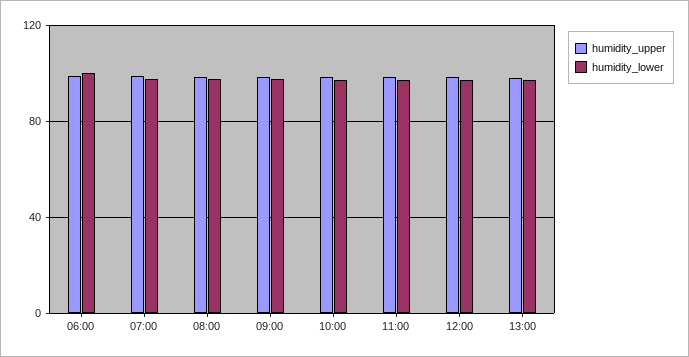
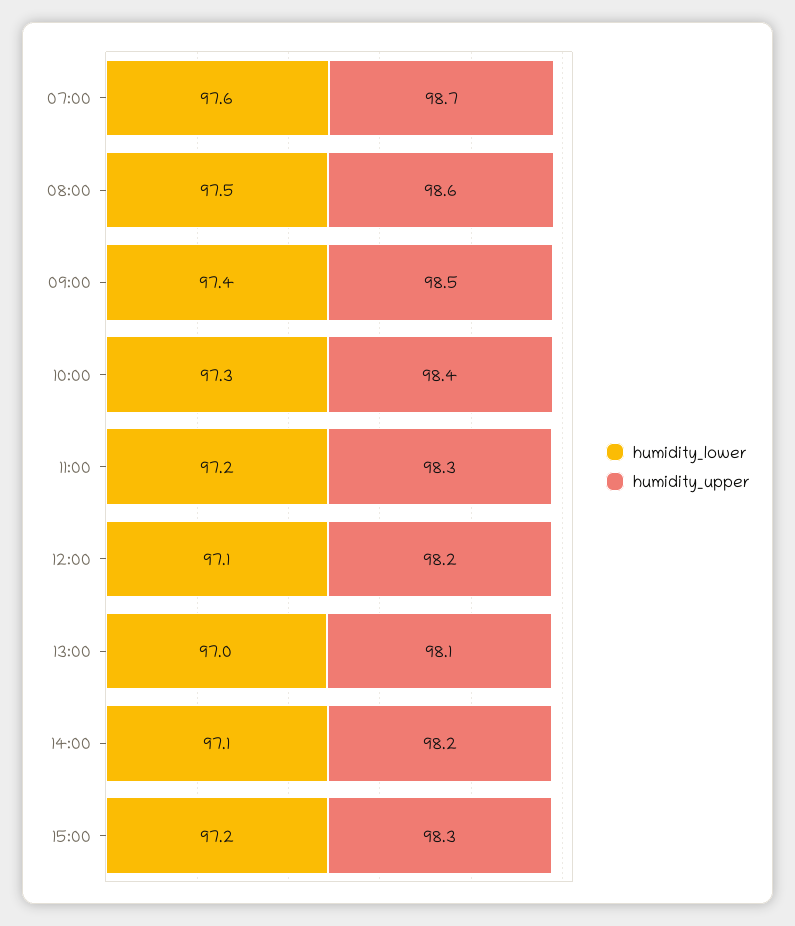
humidity_upper, 06:00: 100 -> none
humidity_lower, 06:00: 100 -> none
humidity_lower, 14:00: none -> 97.1
humidity_upper, 14:00: none -> 98.2
humidity_lower, 15:00: none -> 97.2
humidity_upper, 15:00: none -> 98.3

